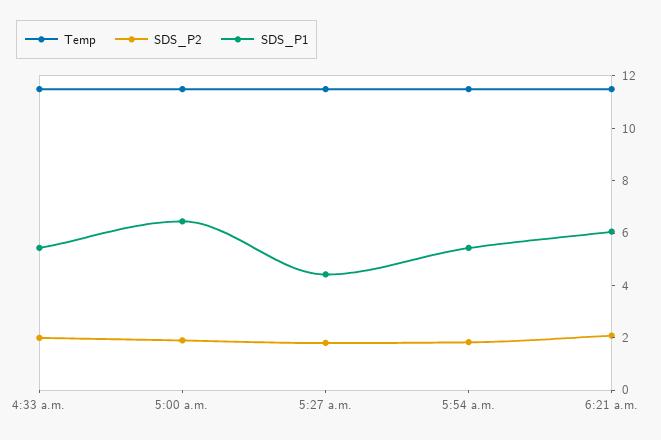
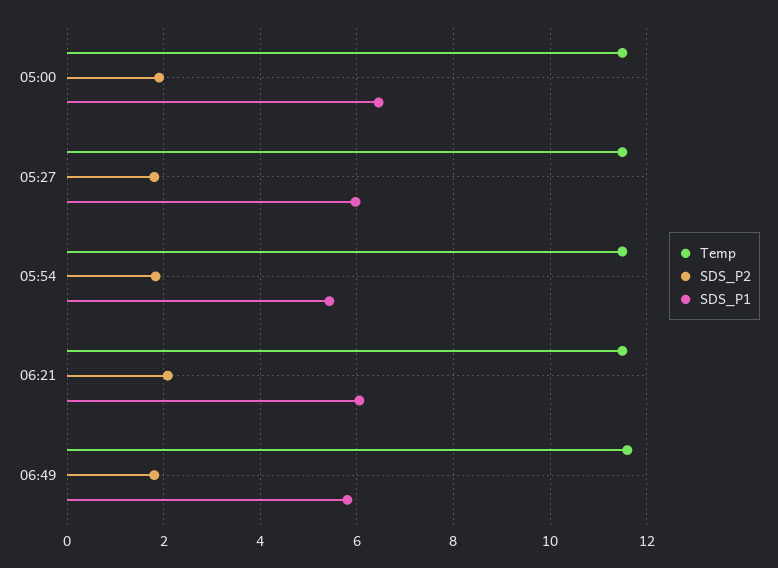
Temp, 4:33 a.m.: 11.5 -> none
SDS_P2, 4:33 a.m.: 2 -> none
SDS_P1, 4:33 a.m.: 5.5 -> none
SDS_P1, 5:27 a.m.: 4.5 -> 6
Temp, 06:49: none -> 11.6
SDS_P2, 06:49: none -> 1.8
SDS_P1, 06:49: none -> 5.8

